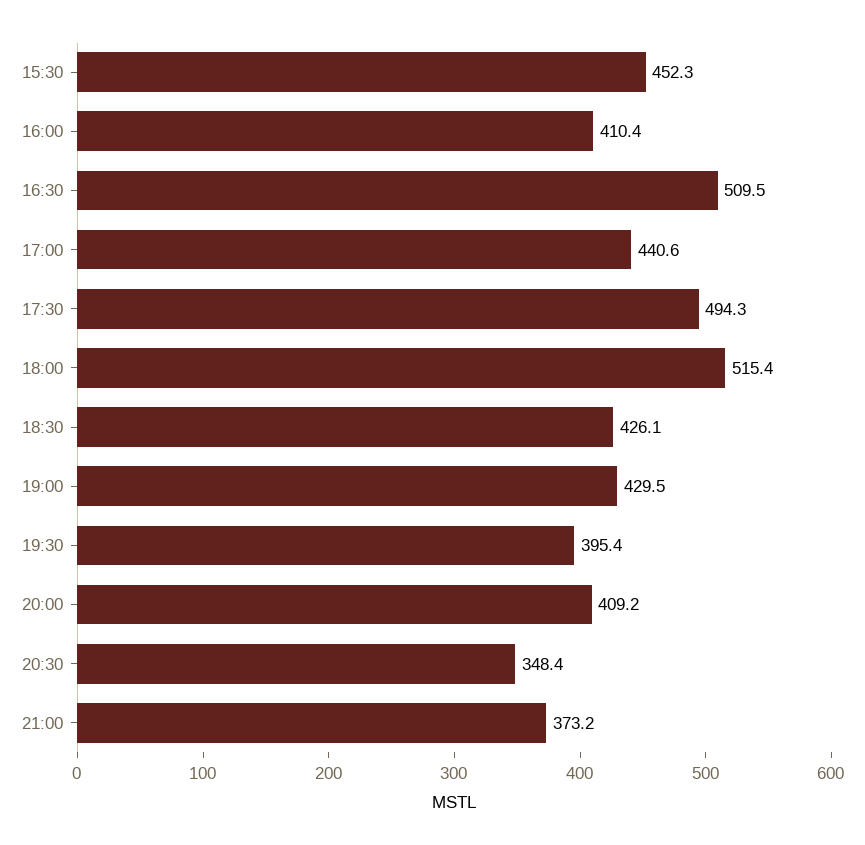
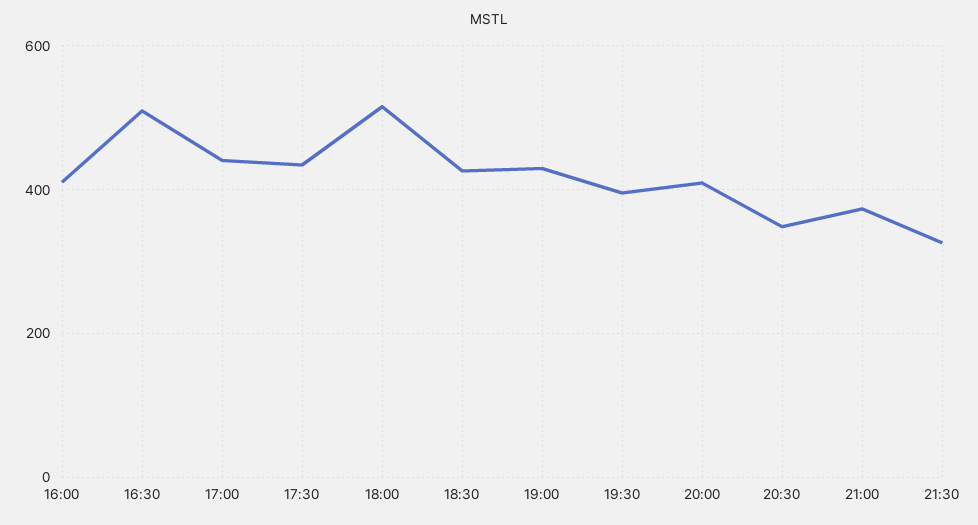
15:30: 452.3 -> none
17:30: 494.3 -> 440
21:30: none -> 320

